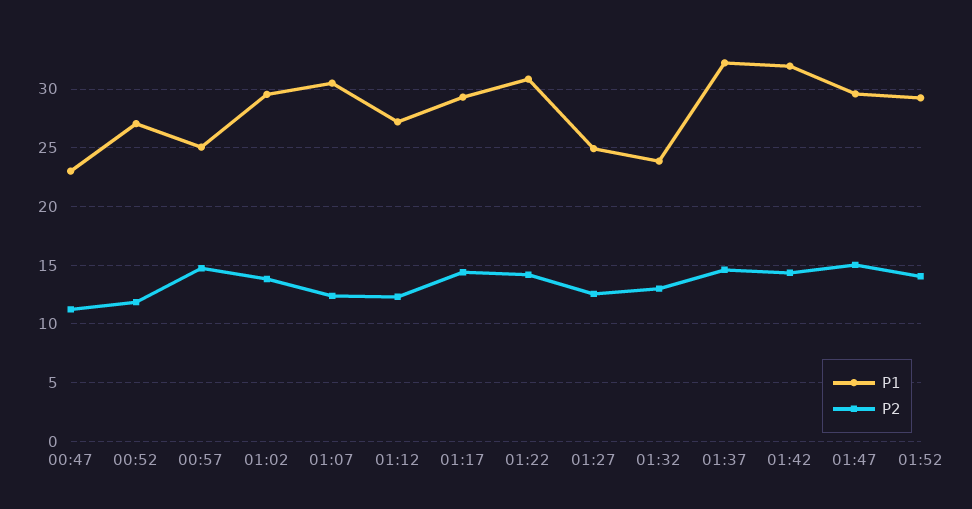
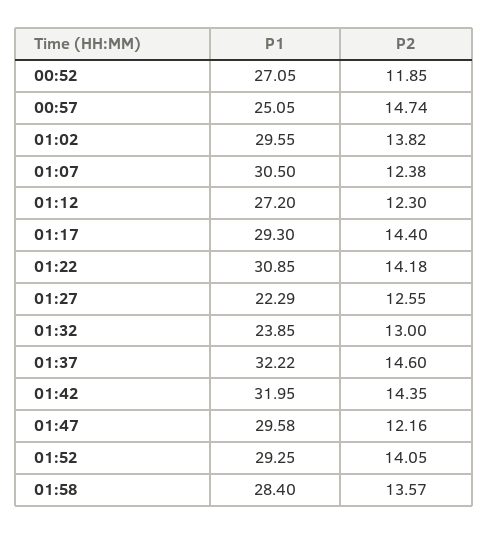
P1, 00:47: 23 -> none
P2, 00:47: 11 -> none
P1, 01:27: 25 -> 22.29
P2, 01:47: 15 -> 12.16
P1, 01:58: none -> 28.4
P2, 01:58: none -> 13.57

